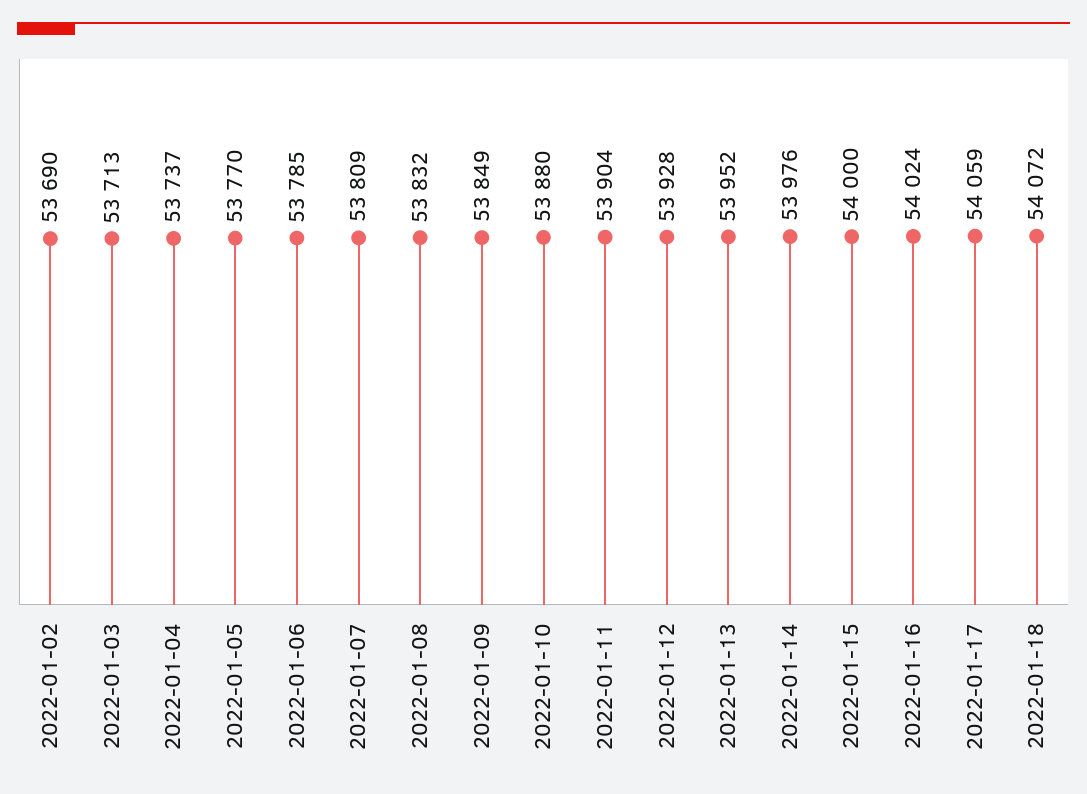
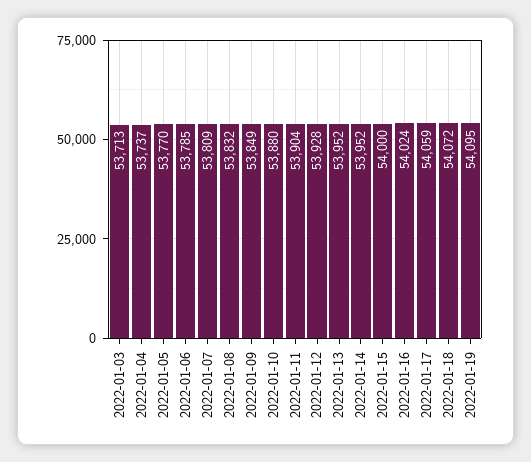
2022-01-02: 53690 -> none
2022-01-14: 53976 -> 53952
2022-01-19: none -> 54095

